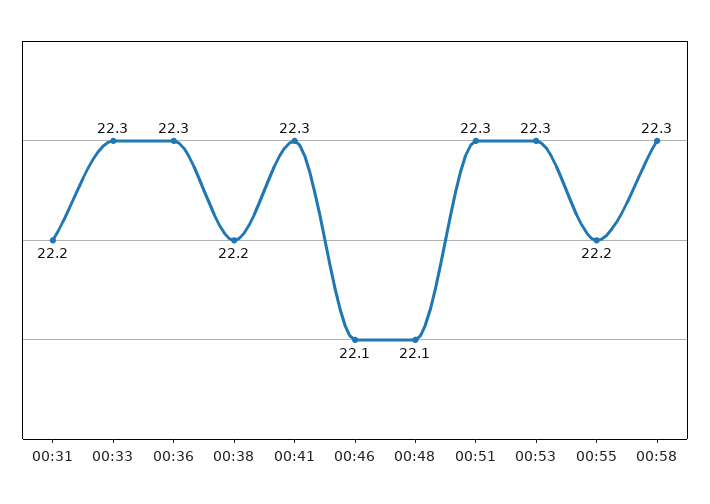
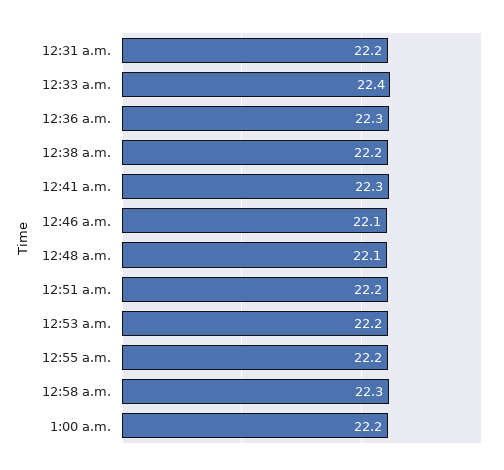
00:33: 22.3 -> 22.4
00:51: 22.3 -> 22.2
00:53: 22.3 -> 22.2
1:00 a.m.: none -> 22.2

